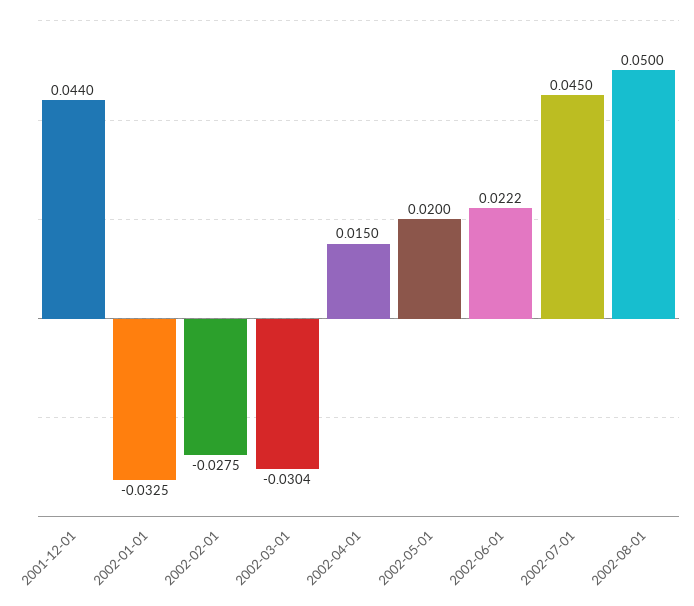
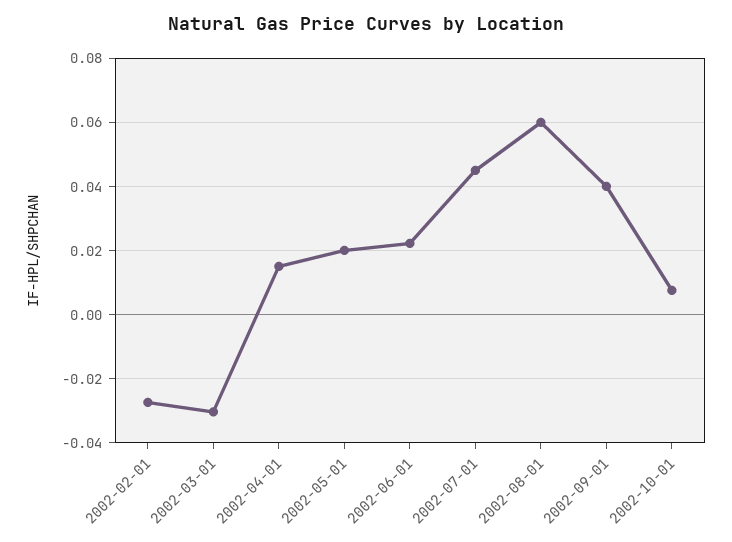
2001-12-01: 0.044 -> none
2002-01-01: -0.0325 -> none
2002-08-01: 0.05 -> 0.06
2002-09-01: none -> 0.04
2002-10-01: none -> 0.008

